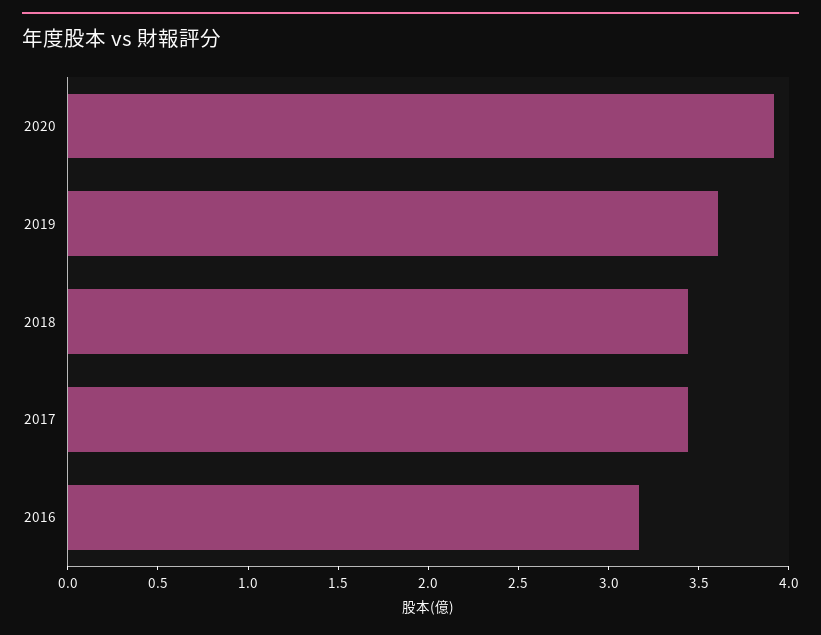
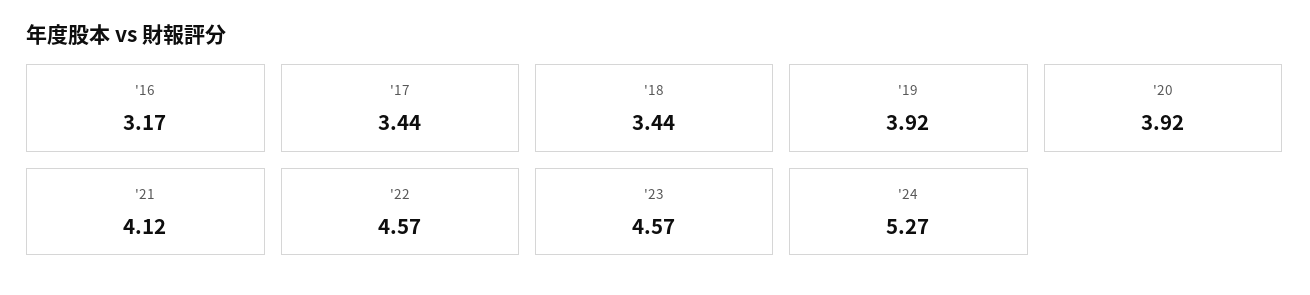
2019: 3.6 -> 3.92
'21: none -> 4.12
'22: none -> 4.57
'23: none -> 4.57
'24: none -> 5.27

